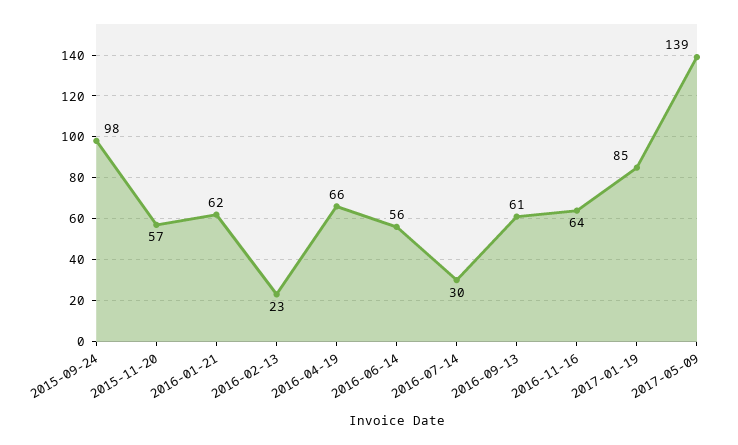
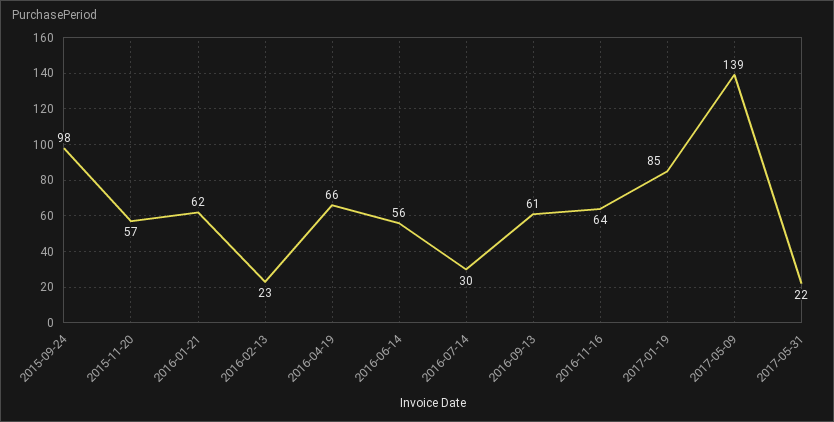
2017-05-31: none -> 22

